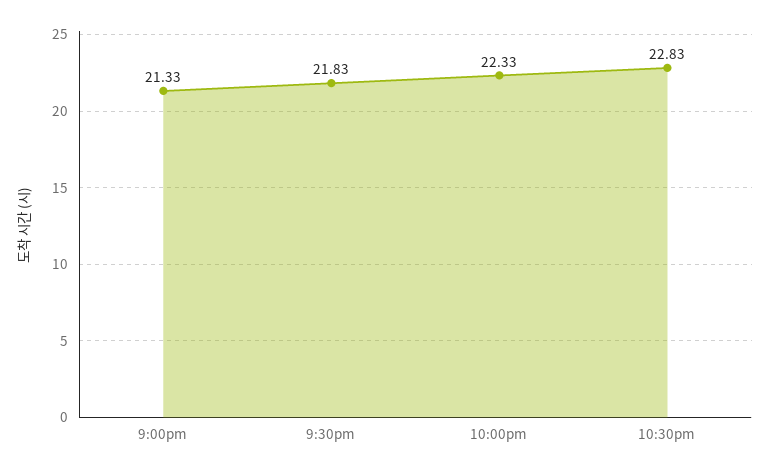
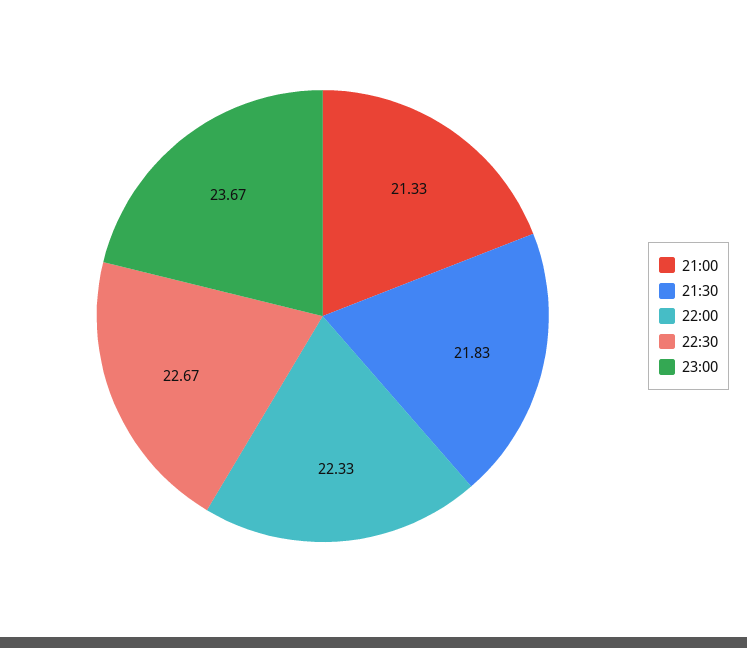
10:30pm: 22.83 -> 22.67
23:00: none -> 23.67

